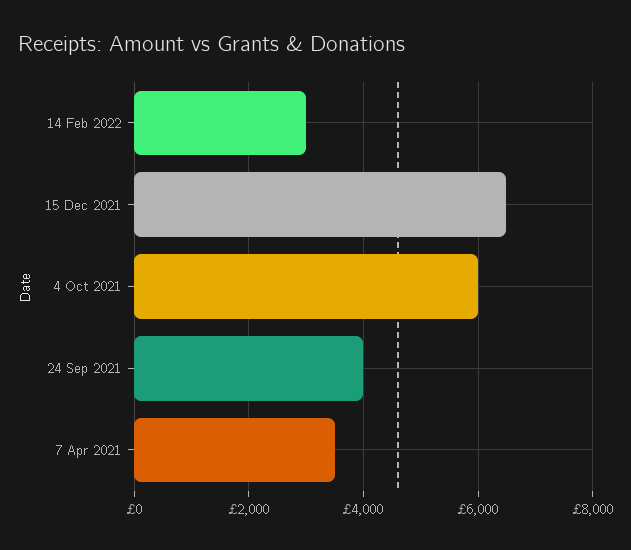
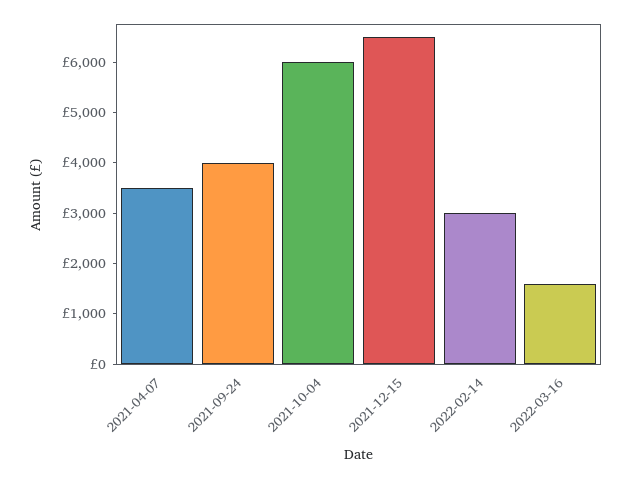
2022-03-16: none -> 1600

